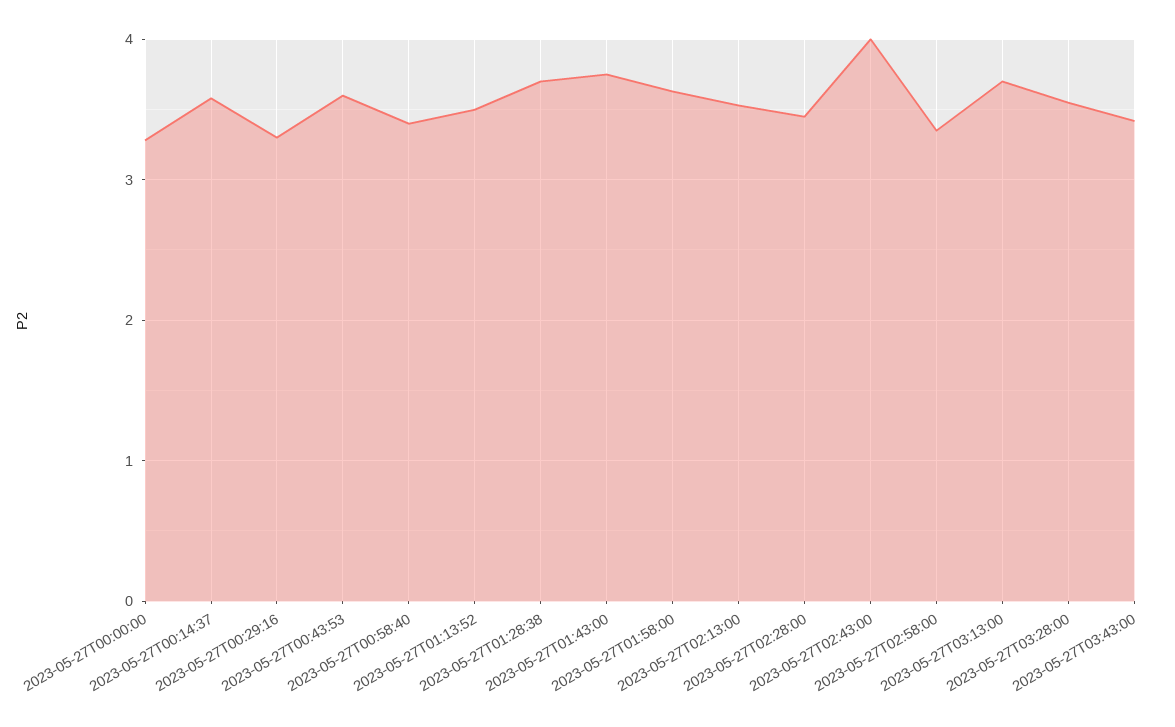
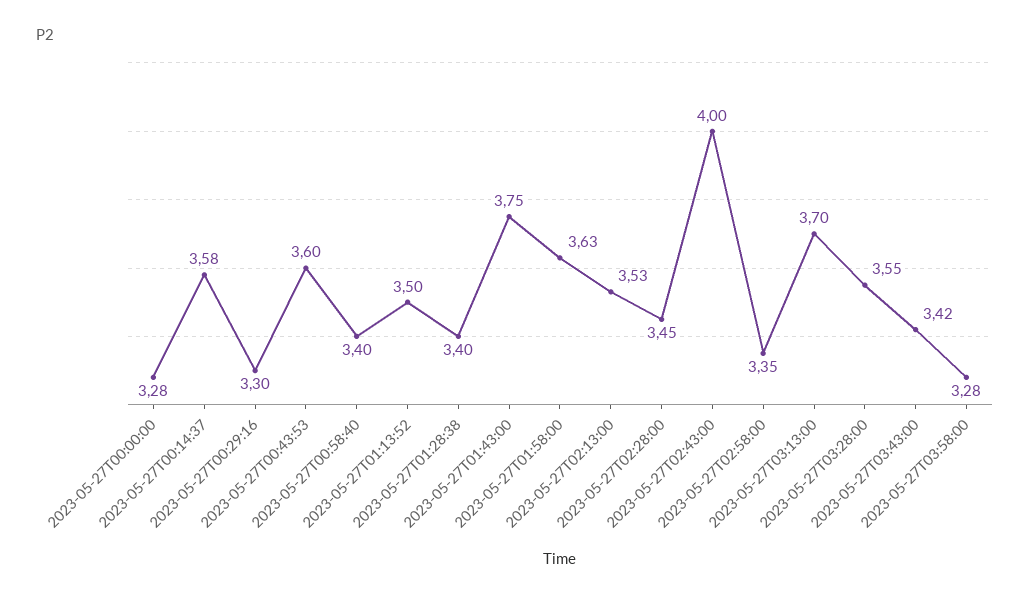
2023-05-27T01:28:38: 3.7 -> 3.4
2023-05-27T03:58:00: none -> 3.28

